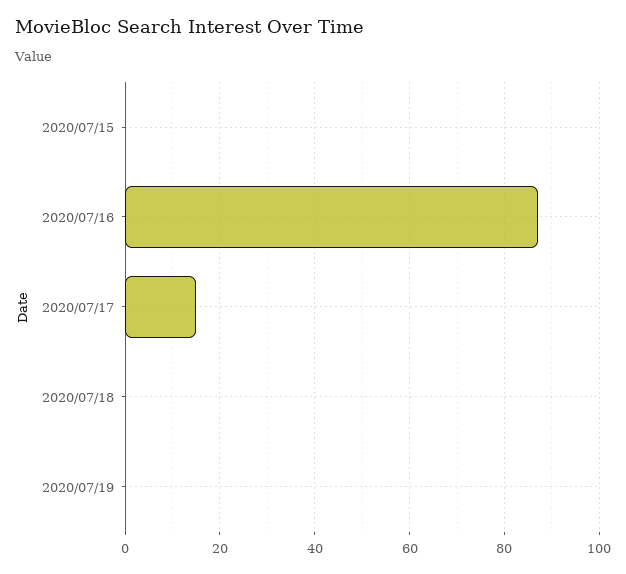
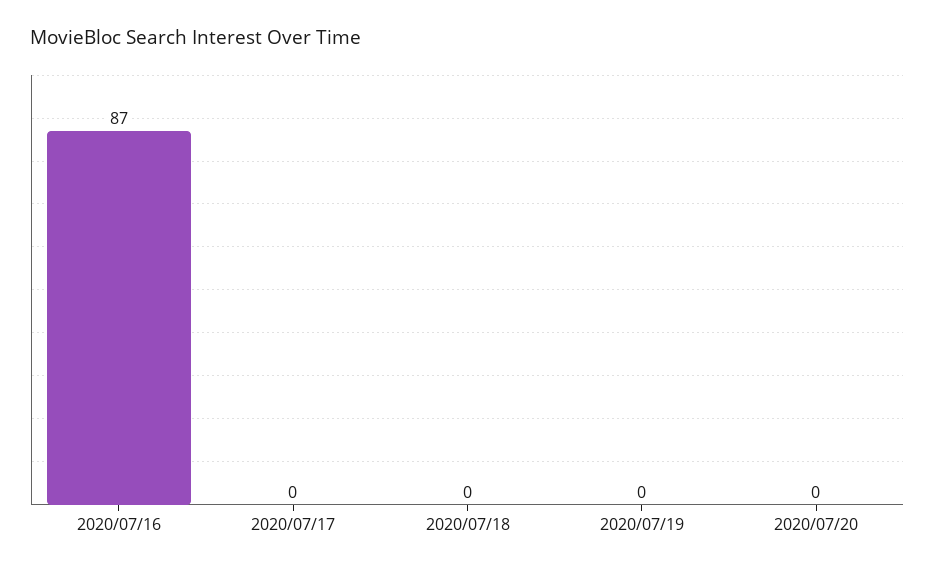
2020/07/15: 0 -> none
2020/07/17: 15 -> 0
2020/07/20: none -> 0

